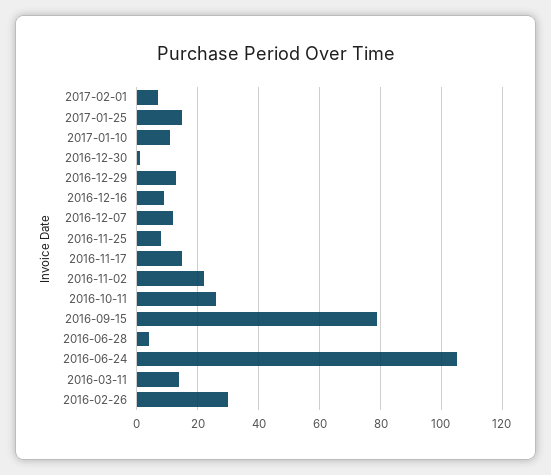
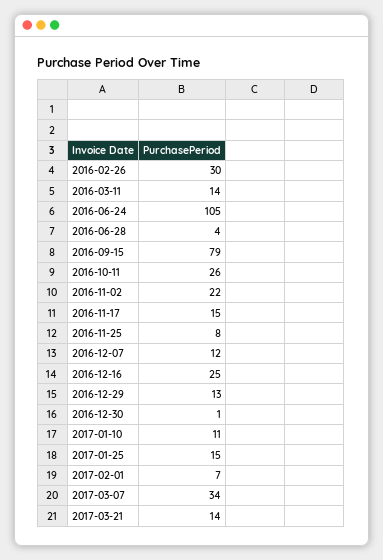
2016-12-16: 10 -> 25
2017-03-07: none -> 34
2017-03-21: none -> 14

